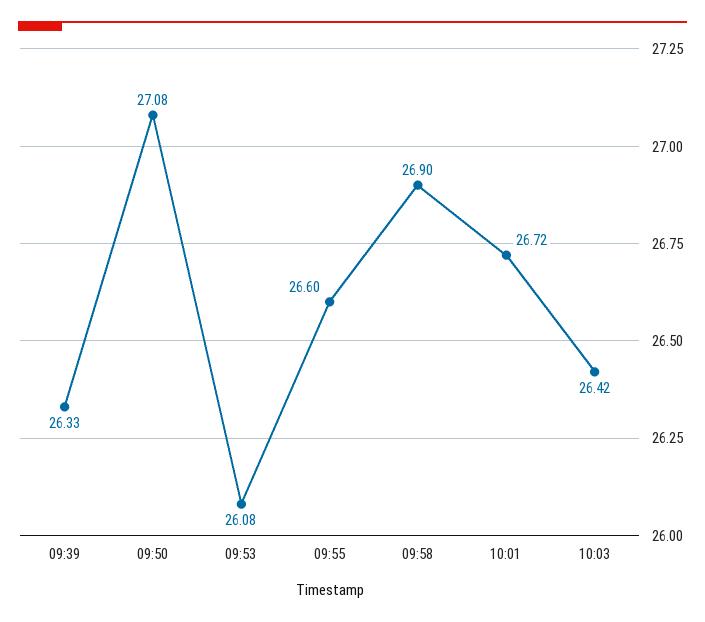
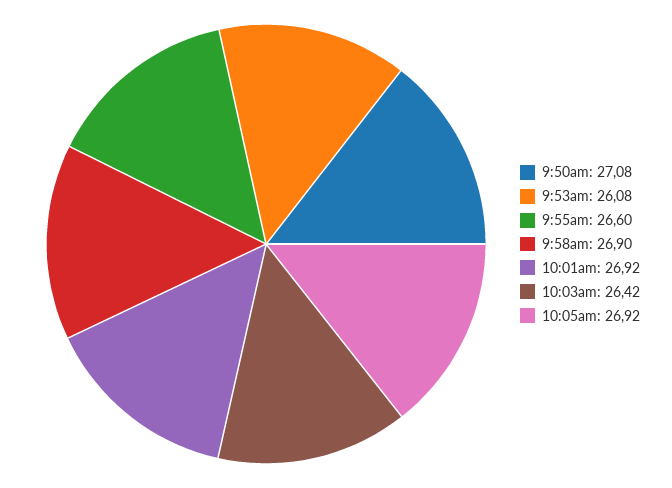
09:39: 26.33 -> none
10:01: 26.72 -> 26.92
10:05am: none -> 26.92

